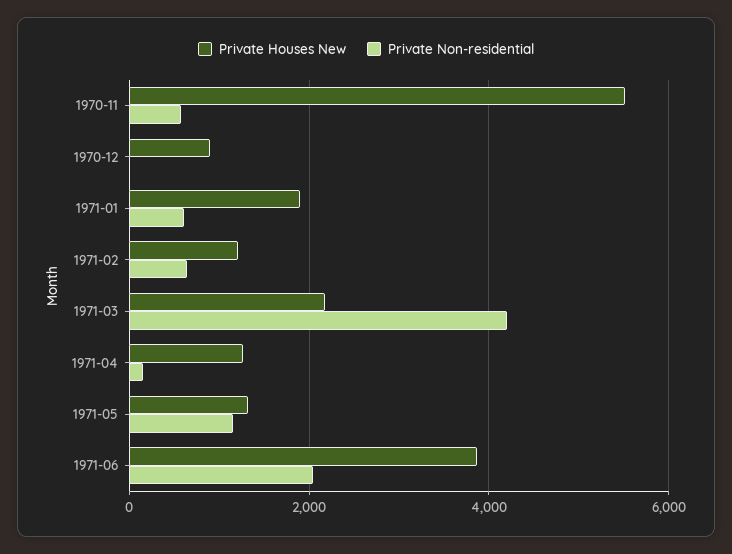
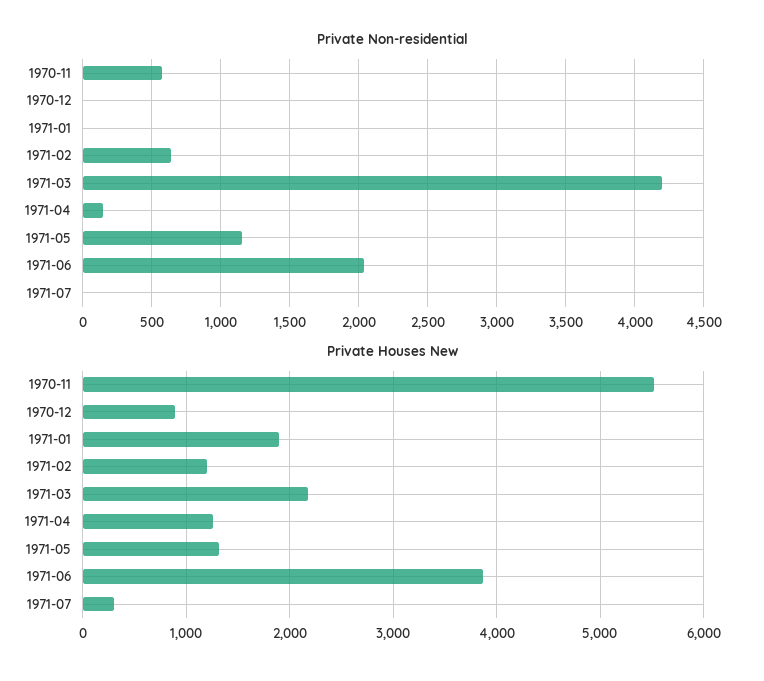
Private Non-residential, 1971-01: 600 -> 0
Private Non-residential, 1971-07: none -> 0
Private Houses New, 1971-07: none -> 300

